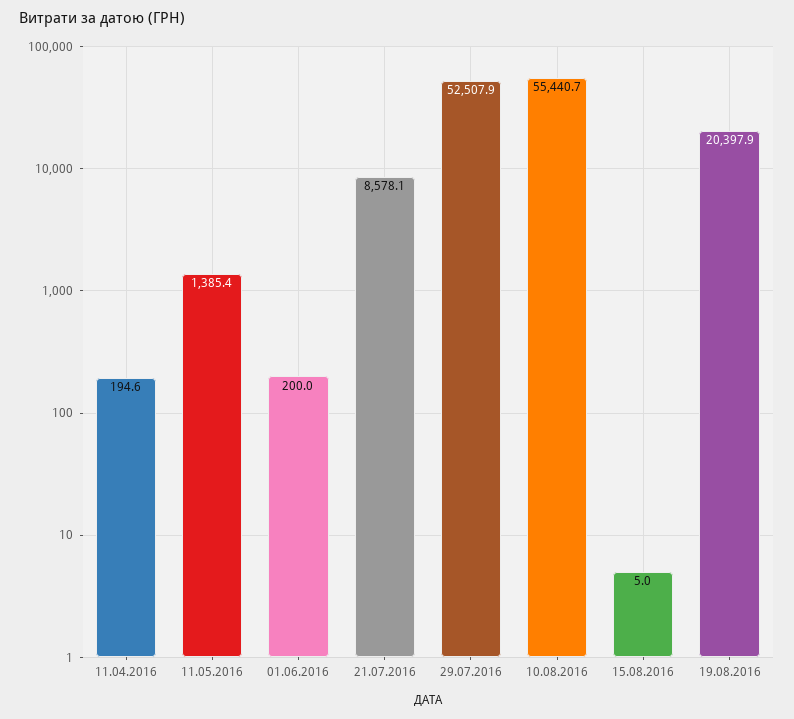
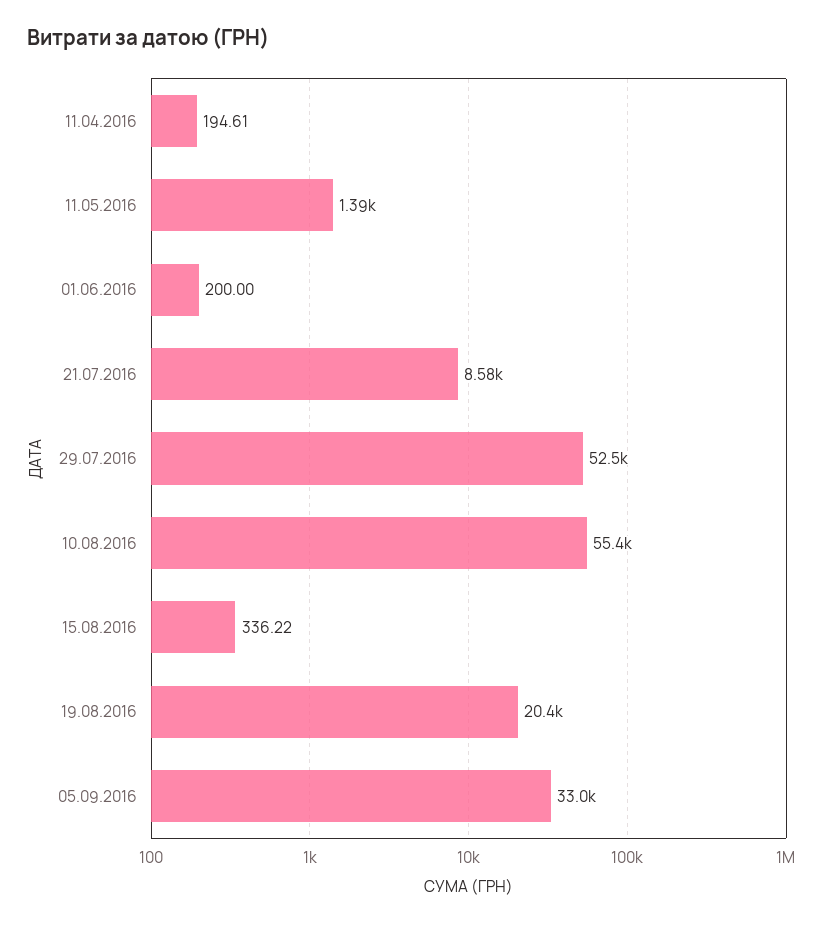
15.08.2016: 5 -> 336.22
05.09.2016: none -> 33000

